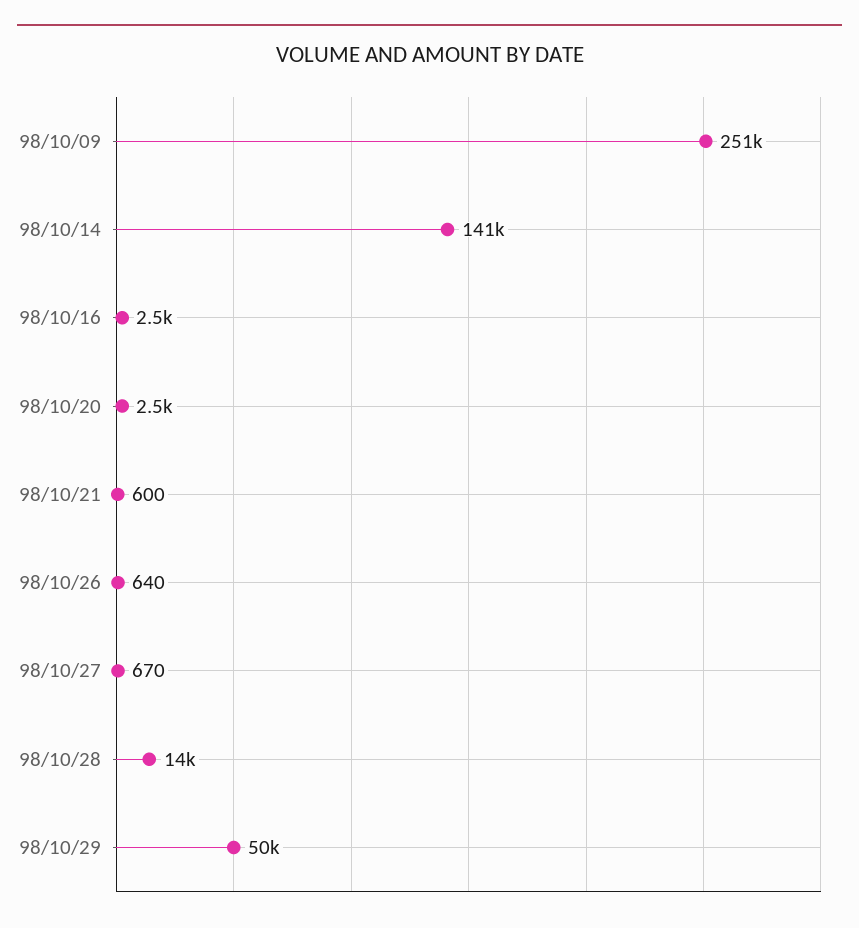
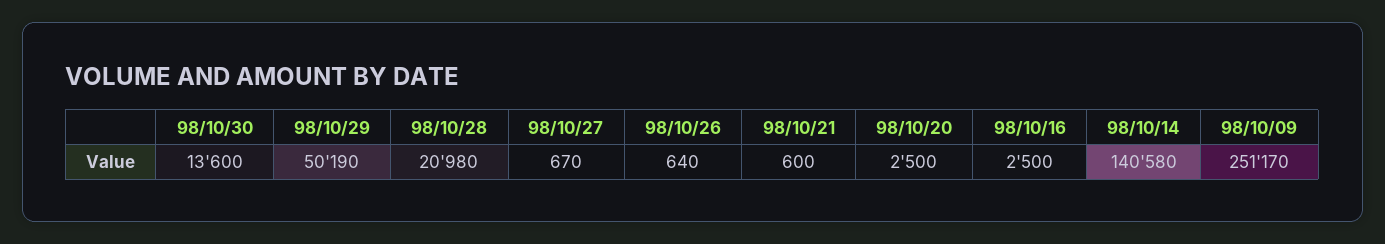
98/10/28: 14000 -> 20980
98/10/30: none -> 13600

